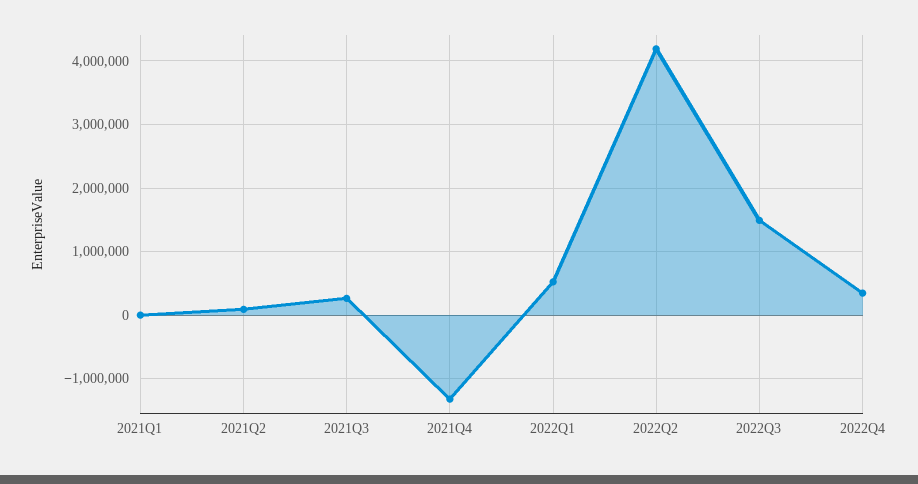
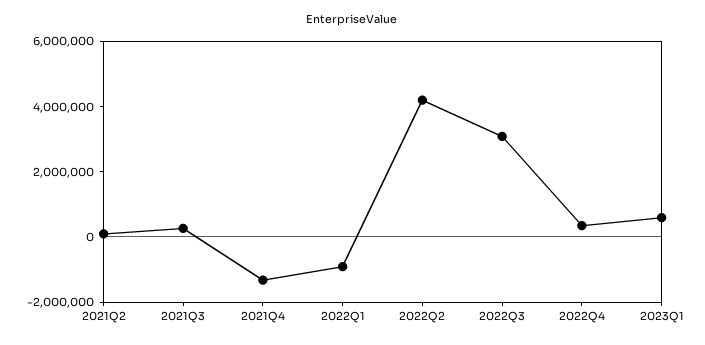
2021Q1: 0 -> none
2022Q1: 500000 -> -1000000
2022Q3: 1500000 -> 3000000
2023Q1: none -> 500000

